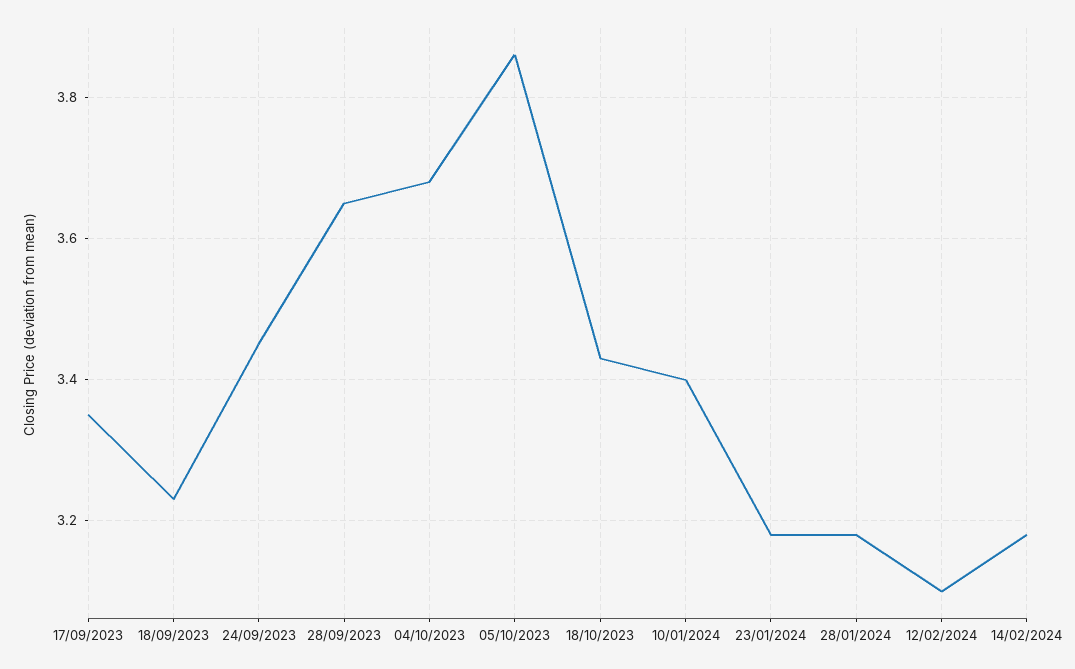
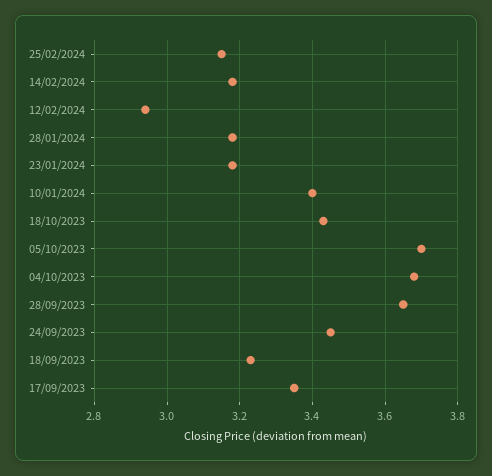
05/10/2023: 3.85 -> 3.7
12/02/2024: 3.1 -> 2.95
25/02/2024: none -> 3.15

